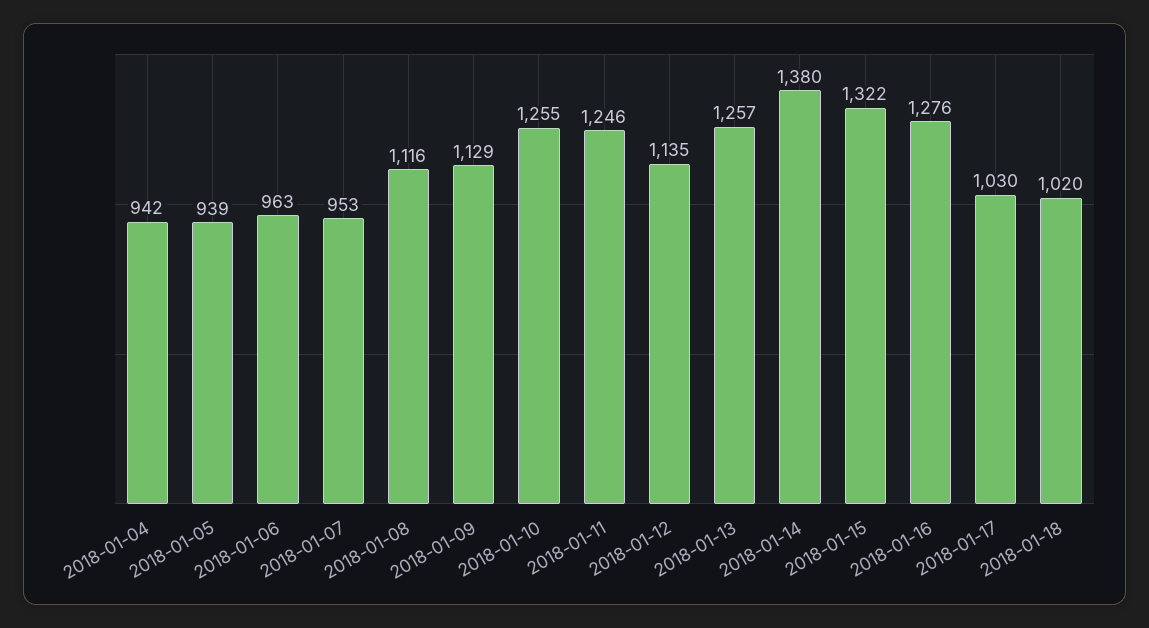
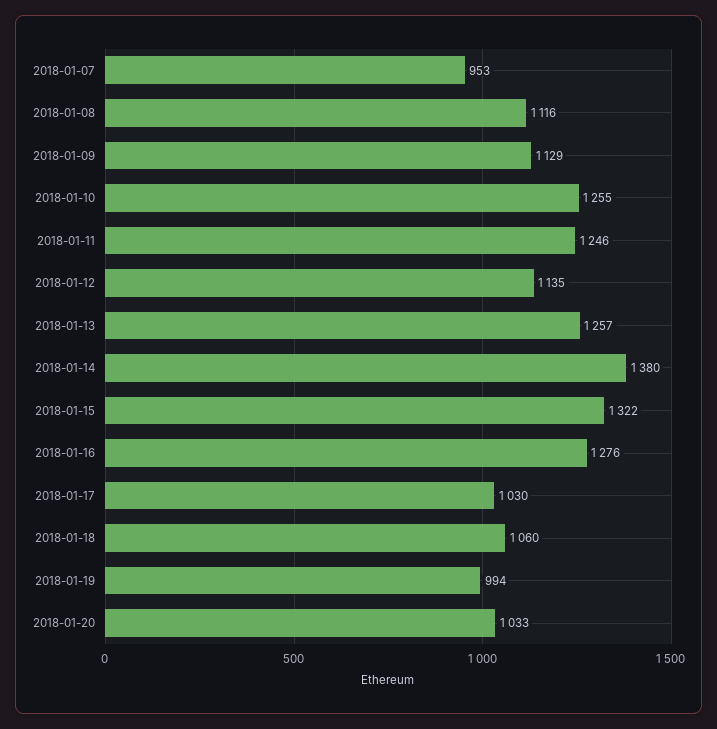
2018-01-04: 942 -> none
2018-01-05: 939 -> none
2018-01-06: 963 -> none
2018-01-18: 1020 -> 1060
2018-01-19: none -> 994
2018-01-20: none -> 1033

